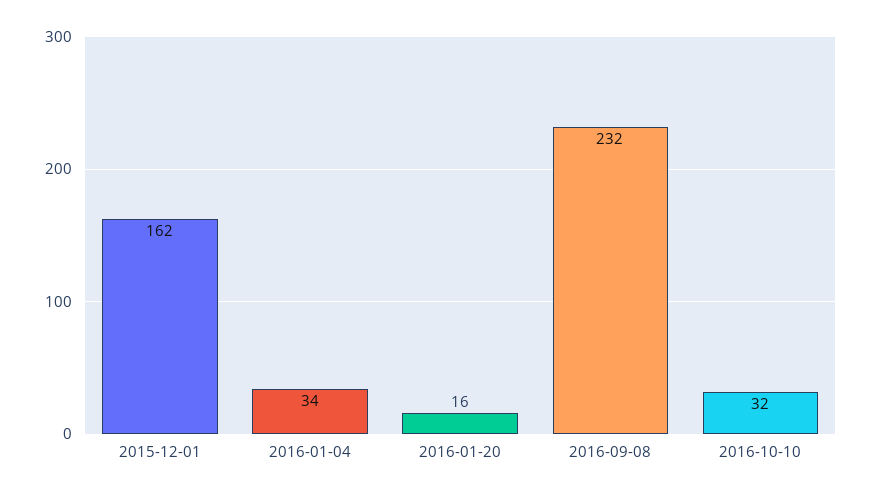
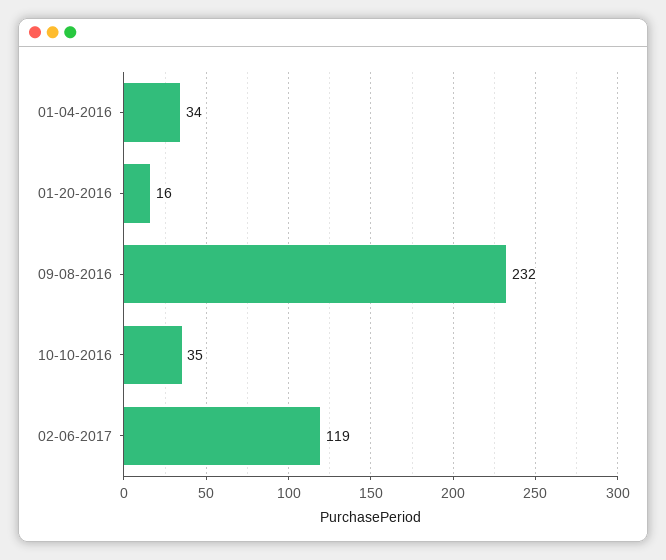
2015-12-01: 162 -> none
2016-10-10: 32 -> 35
02-06-2017: none -> 119

